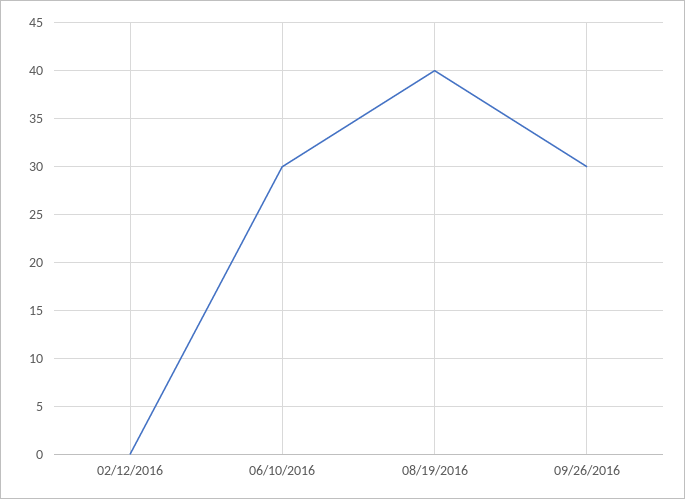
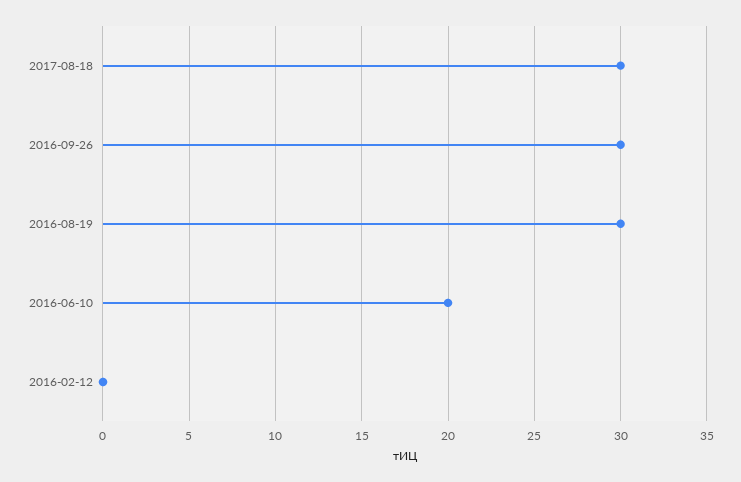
06/10/2016: 30 -> 20
08/19/2016: 40 -> 30
2017-08-18: none -> 30

